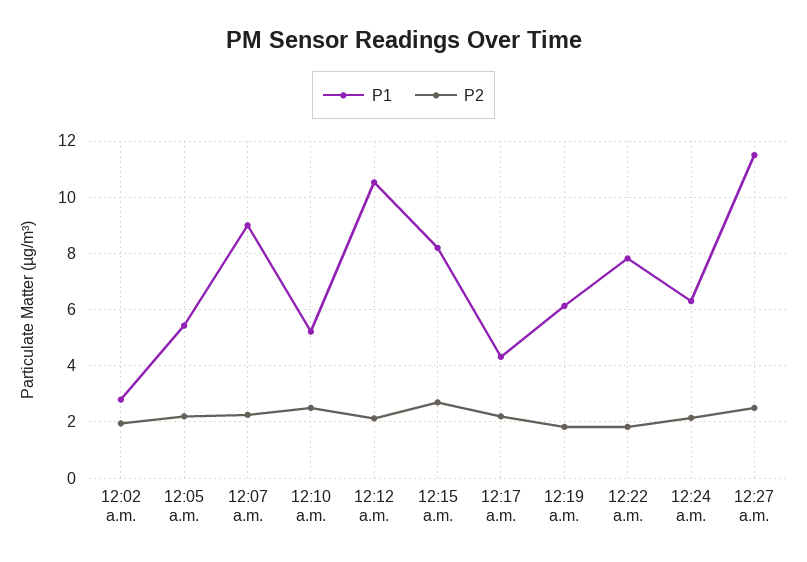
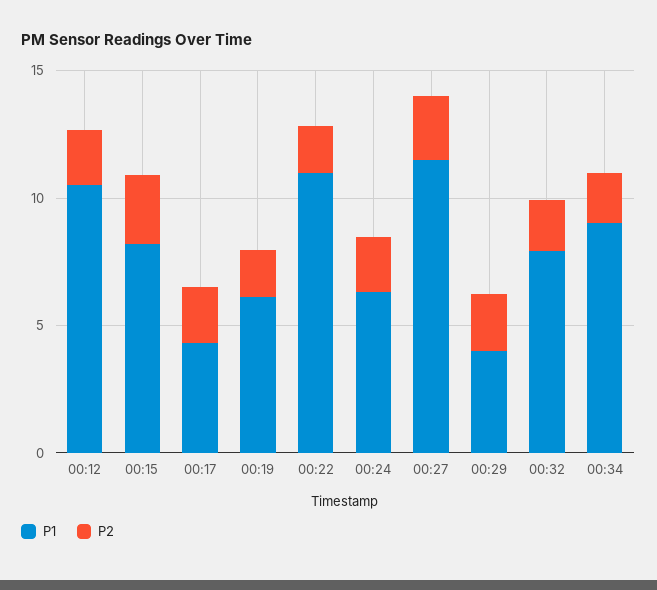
P1, 12:02 a.m.: 2.75 -> none
P2, 12:02 a.m.: 2 -> none
P1, 12:05 a.m.: 5.5 -> none
P2, 12:05 a.m.: 2.25 -> none
P1, 12:07 a.m.: 9 -> none
P2, 12:07 a.m.: 2.25 -> none
P1, 12:10 a.m.: 5.25 -> none
P2, 12:10 a.m.: 2.5 -> none
P1, 12:22 a.m.: 7.75 -> 11
P1, 00:29: none -> 4
P2, 00:29: none -> 2
P1, 00:32: none -> 8
P2, 00:32: none -> 2
P1, 00:34: none -> 9
P2, 00:34: none -> 2

